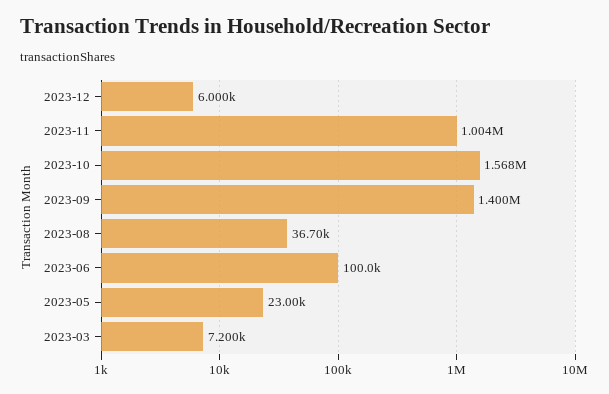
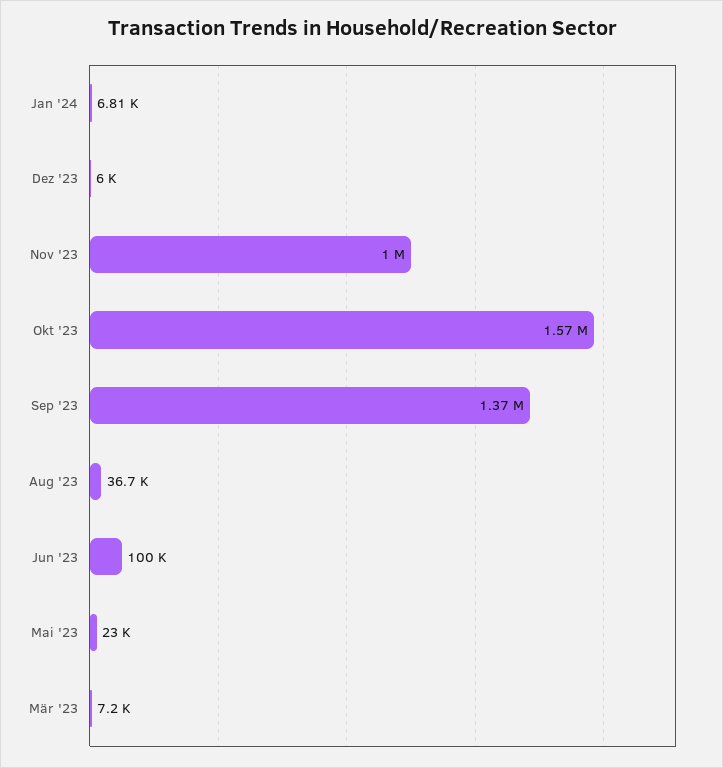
2023-09: 1400000 -> 1370000
Jan '24: none -> 6810

